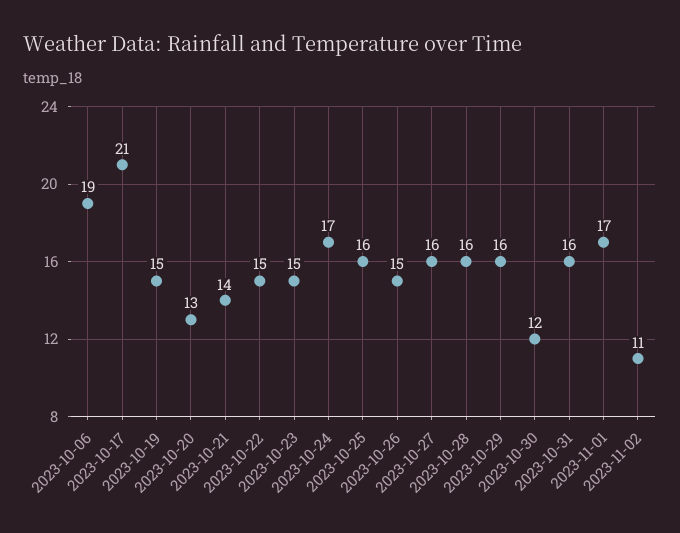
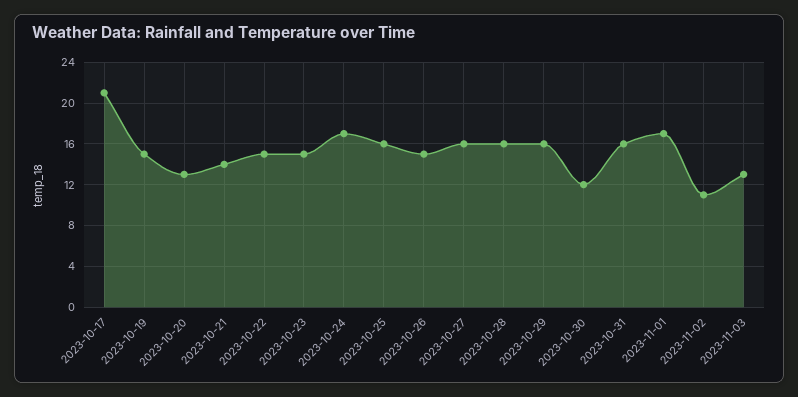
2023-10-06: 19 -> none
2023-11-03: none -> 13

